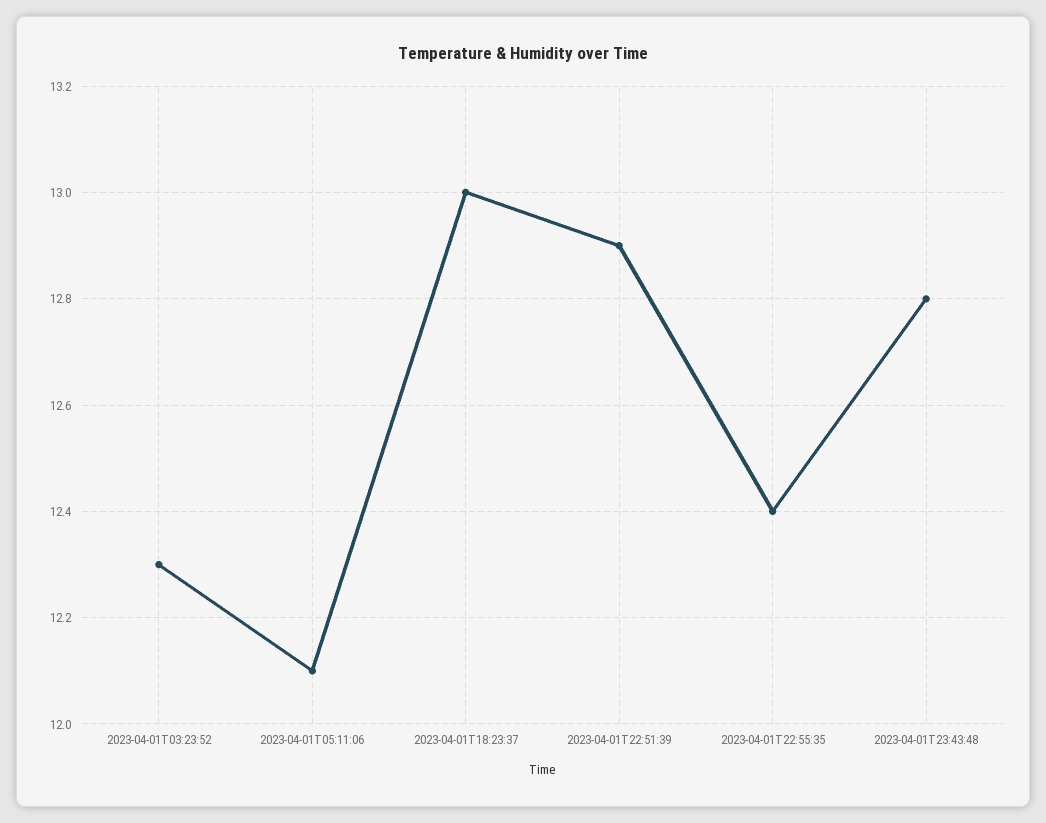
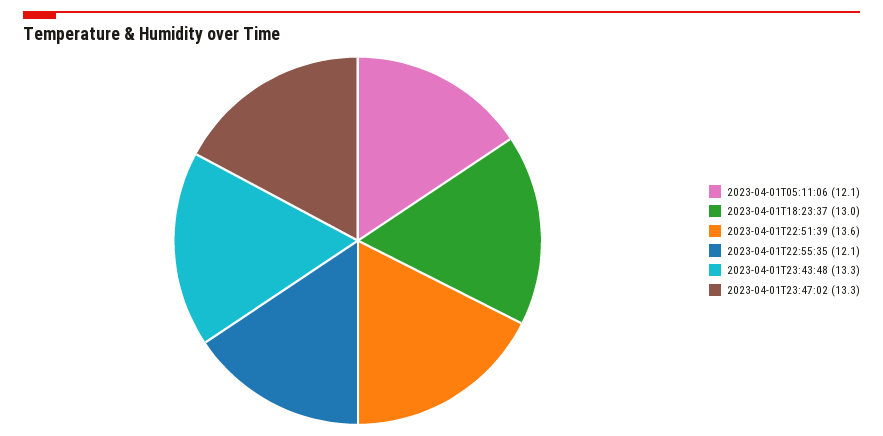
2023-04-01T03:23:52: 12.3 -> none
2023-04-01T22:51:39: 12.9 -> 13.6
2023-04-01T22:55:35: 12.4 -> 12.1
2023-04-01T23:43:48: 12.8 -> 13.3
2023-04-01T23:47:02: none -> 13.3

